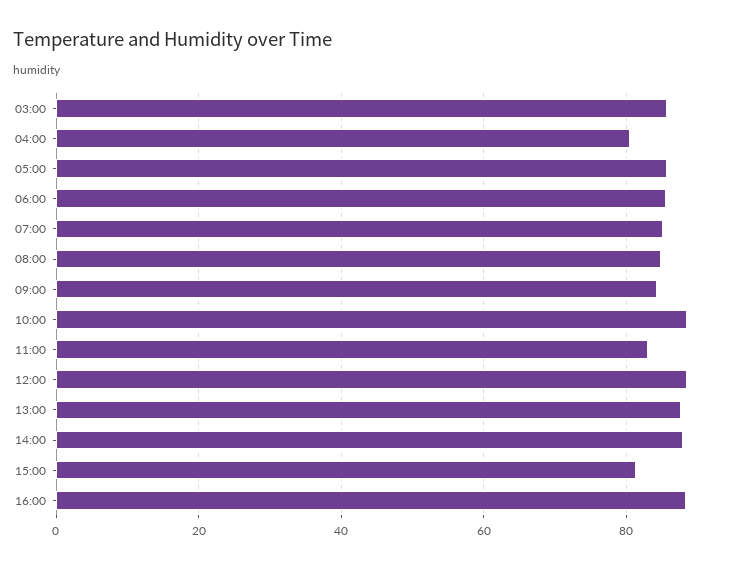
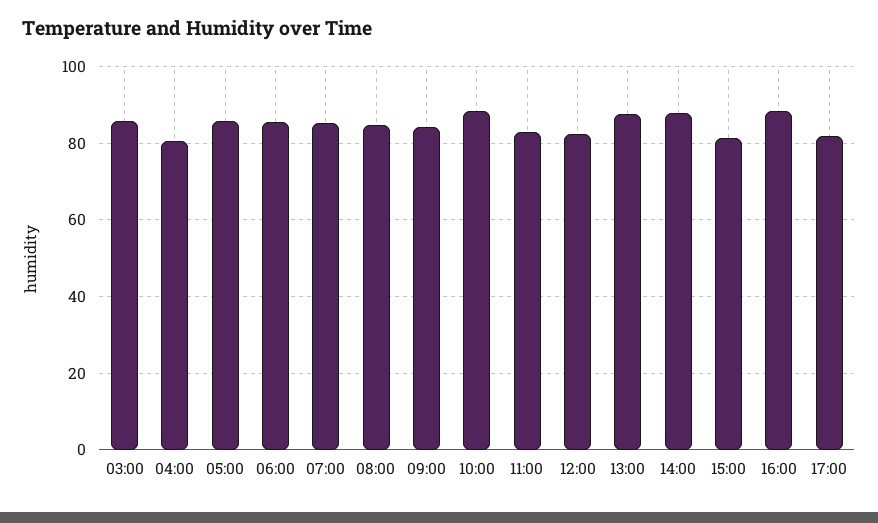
12:00: 88 -> 82
17:00: none -> 82

